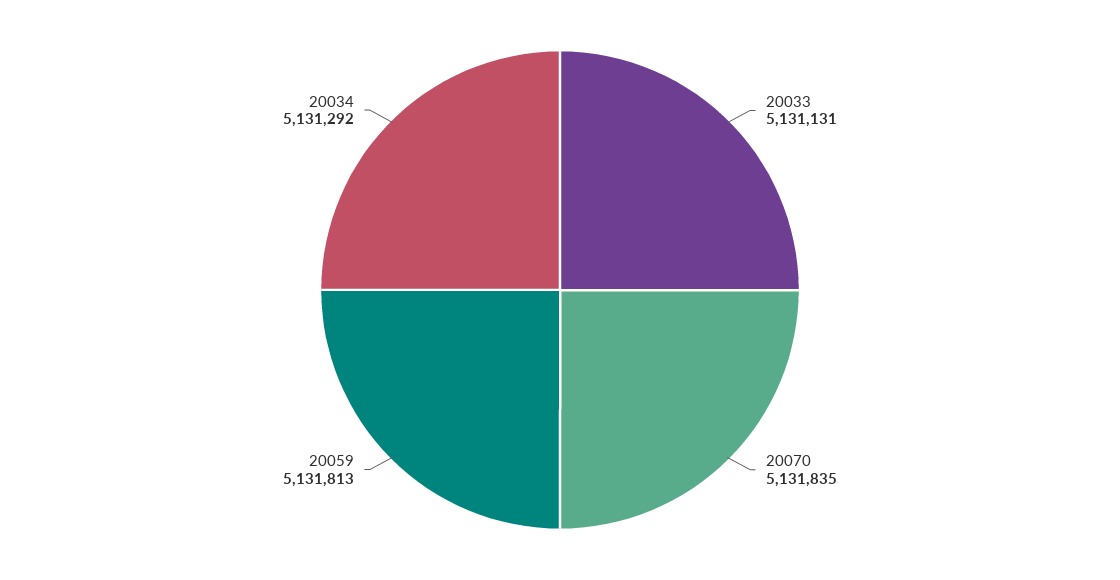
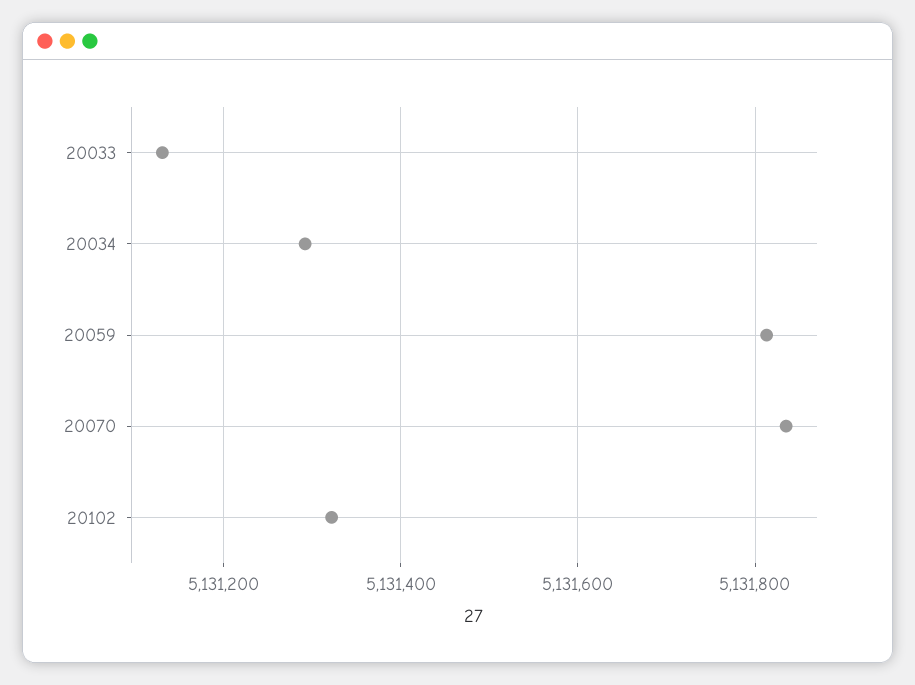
20102: none -> 5131320

